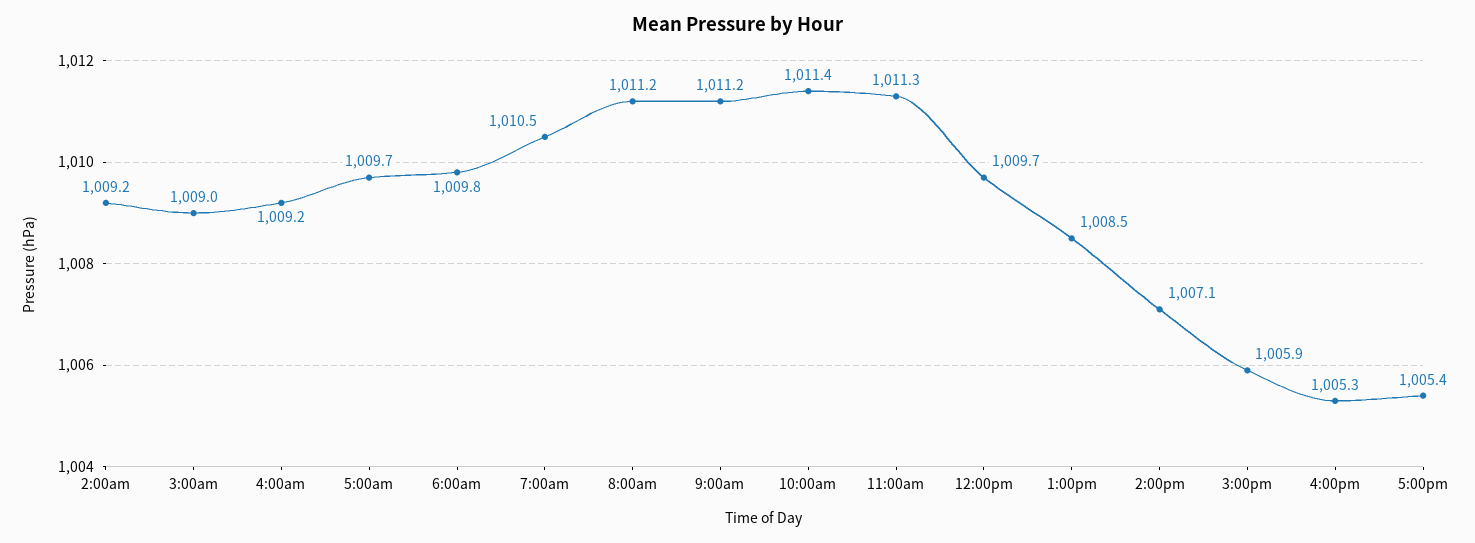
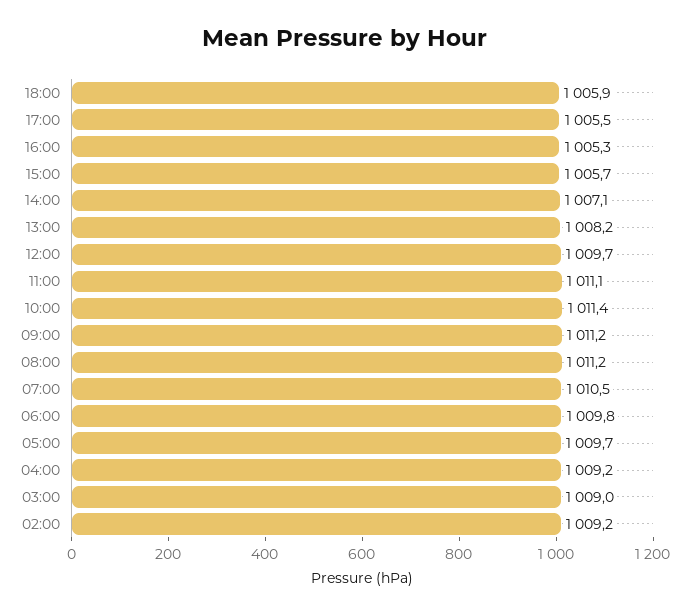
11:00am: 1011.3 -> 1011.1
1:00pm: 1008.5 -> 1008.2
3:00pm: 1005.9 -> 1005.7
5:00pm: 1005.4 -> 1005.5
18:00: none -> 1005.9

